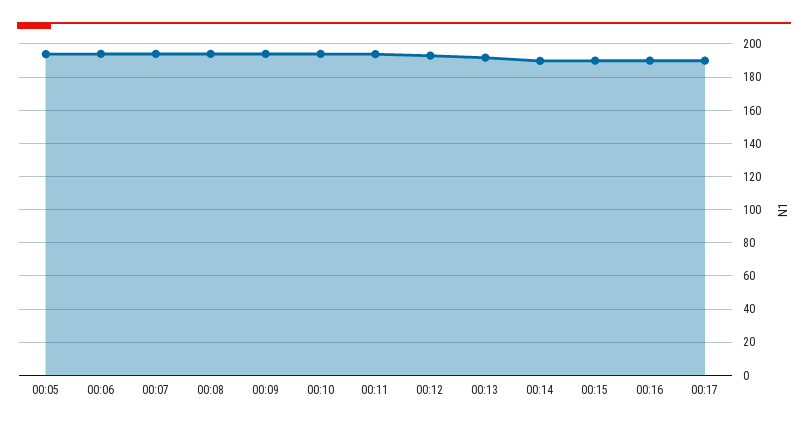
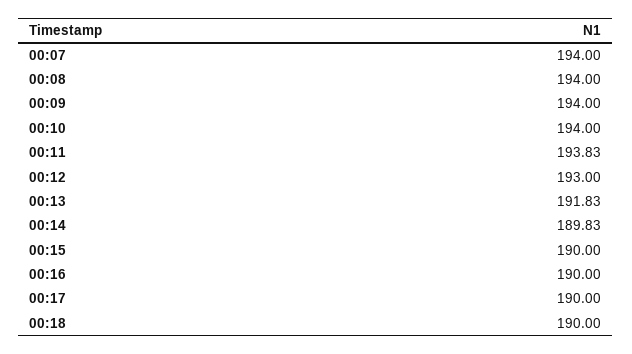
00:05: 195 -> none
00:06: 195 -> none
00:18: none -> 190

